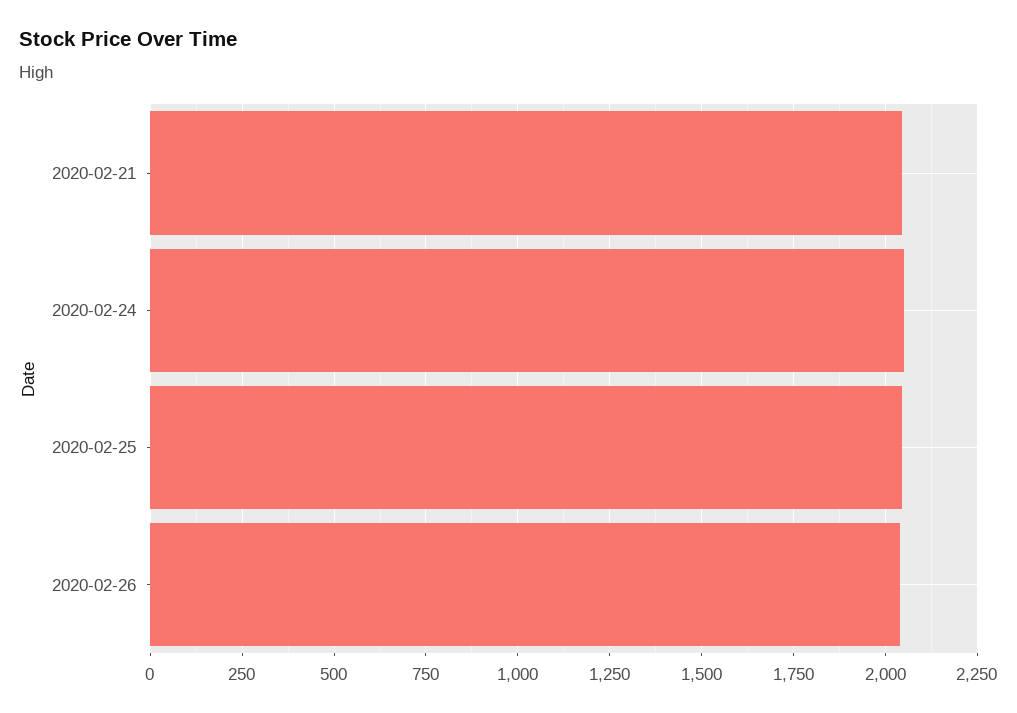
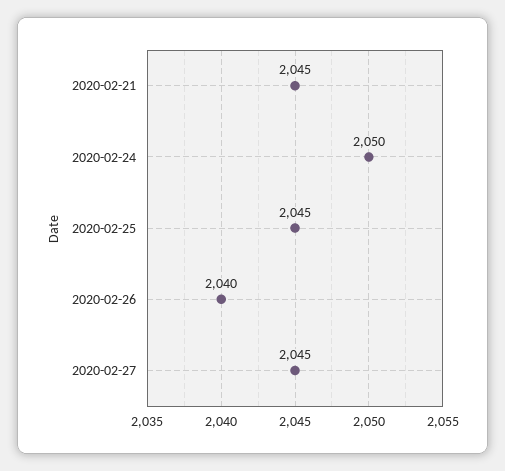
2020-02-27: none -> 2045

